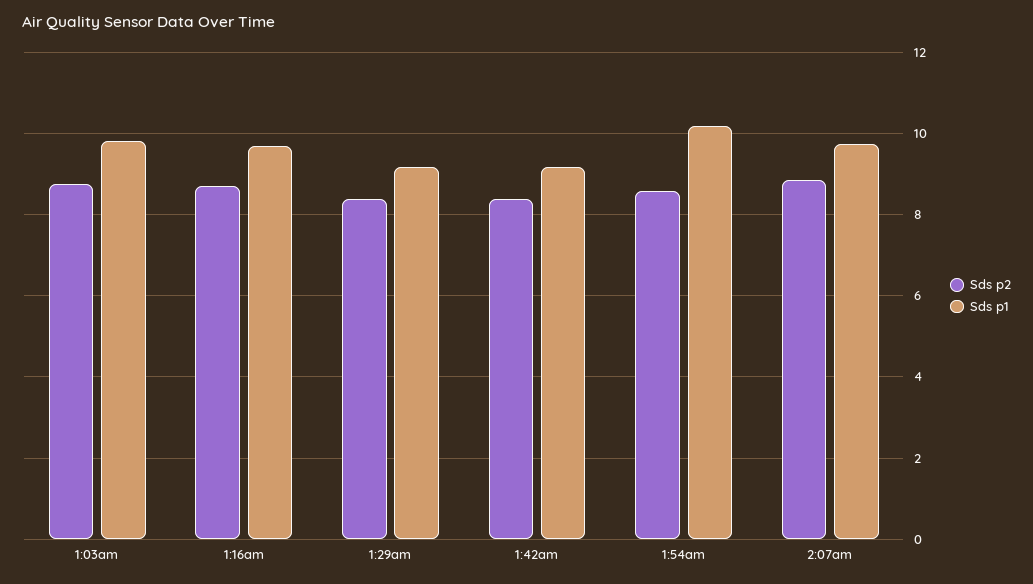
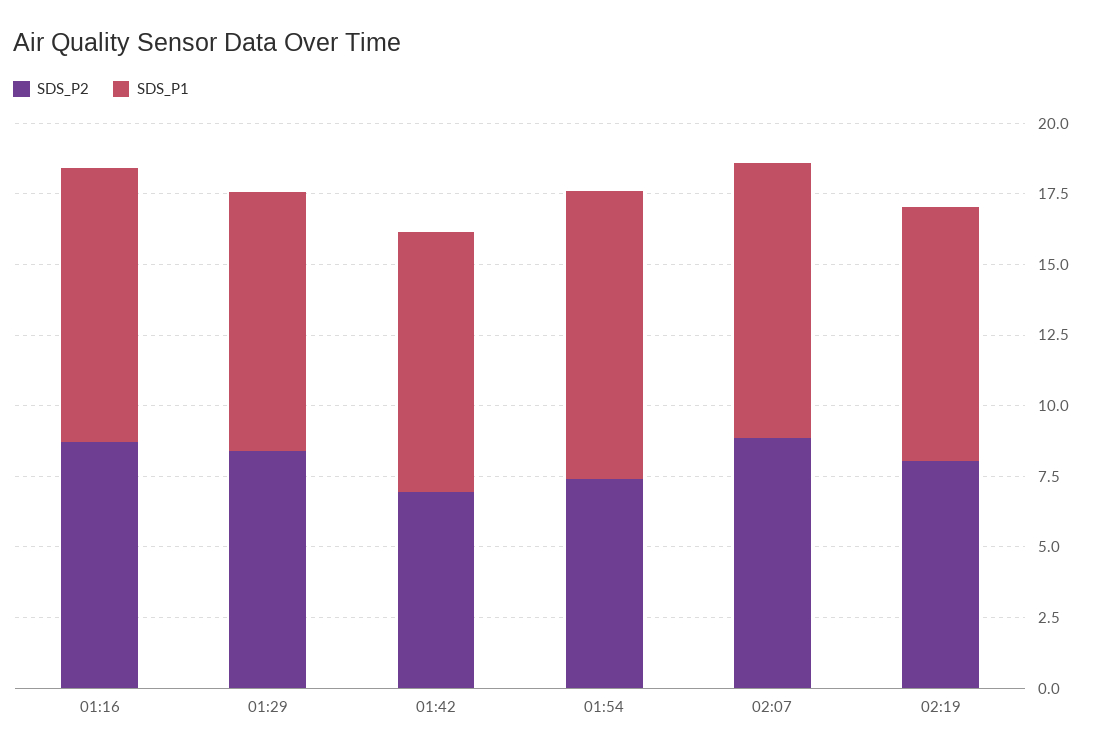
Sds p2, 1:03am: 8.8 -> none
Sds p1, 1:03am: 9.8 -> none
Sds p2, 1:42am: 8.4 -> 7
Sds p2, 1:54am: 8.6 -> 7.5
Sds p2, 02:19: none -> 8
Sds p1, 02:19: none -> 9

